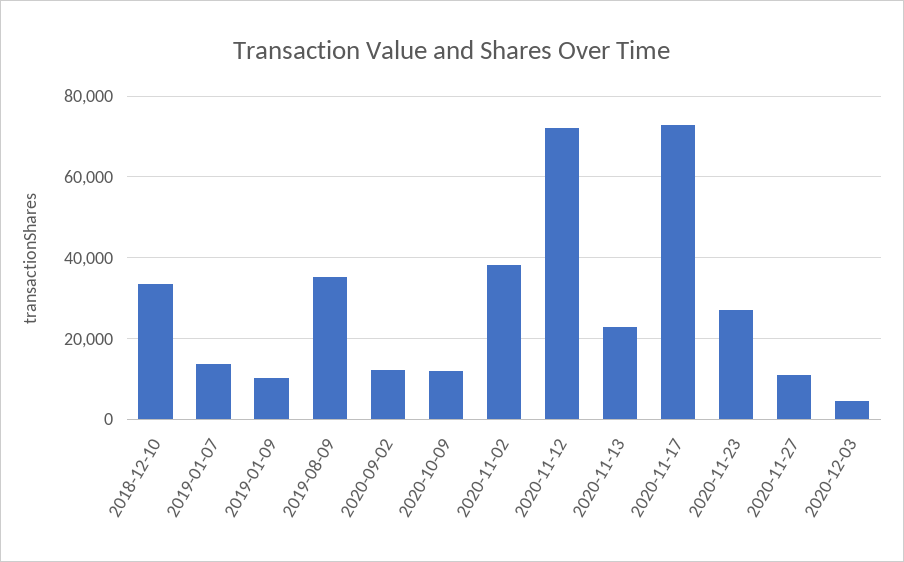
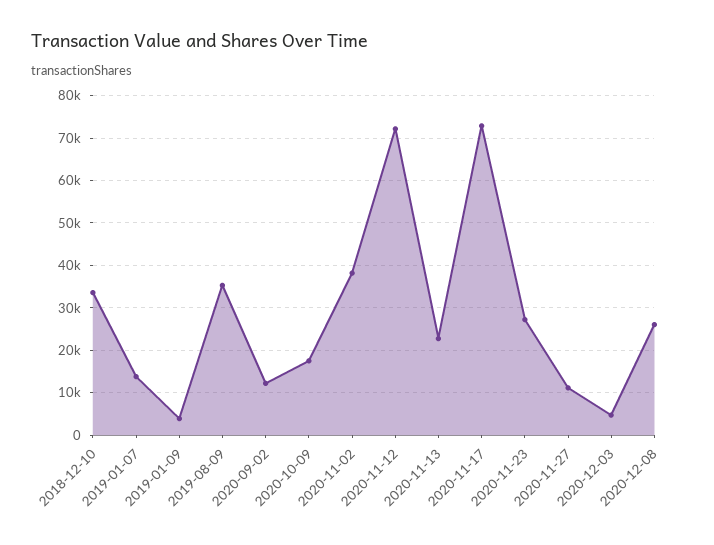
2019-01-09: 10000 -> 4000
2020-10-09: 12000 -> 18000
2020-12-08: none -> 26000

